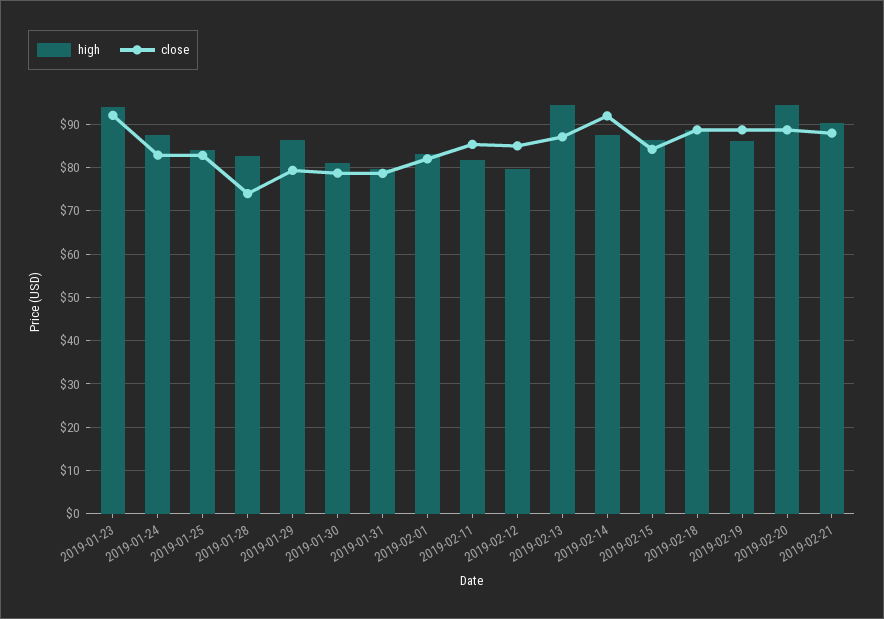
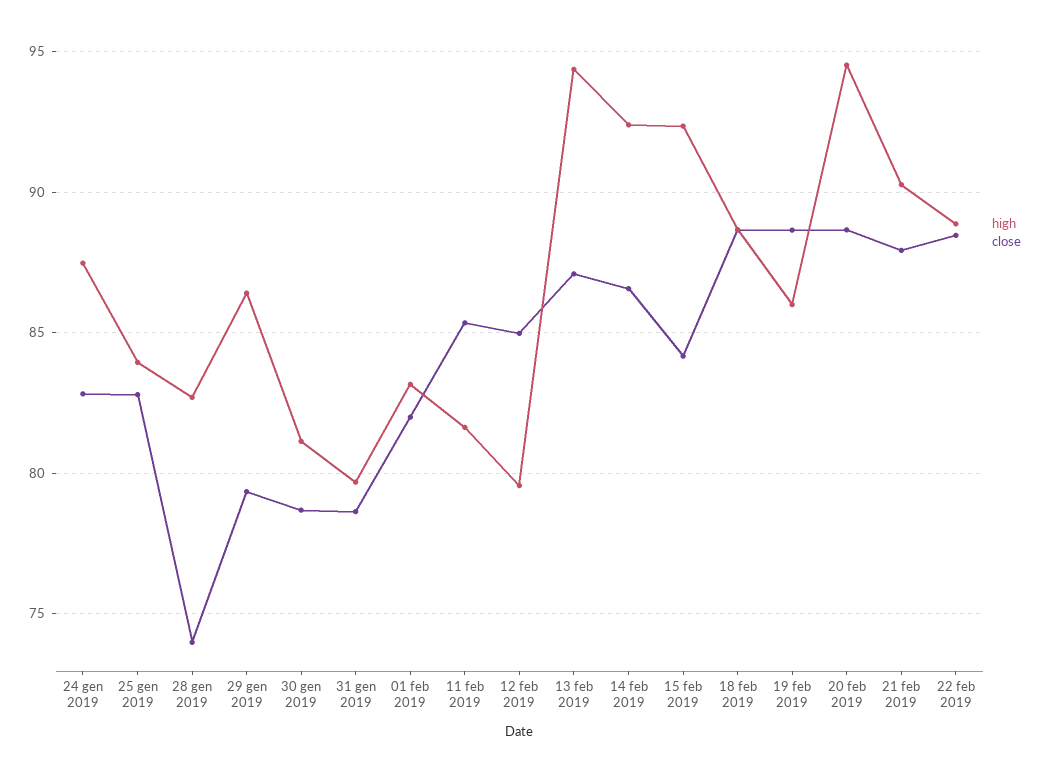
high, 2019-01-23: 94 -> none
close, 2019-01-23: 92 -> none
high, 2019-02-14: 88 -> 92.5
close, 2019-02-14: 92 -> 86.5
high, 2019-02-15: 86 -> 92.5
high, 22 feb 2019: none -> 89
close, 22 feb 2019: none -> 88.5

